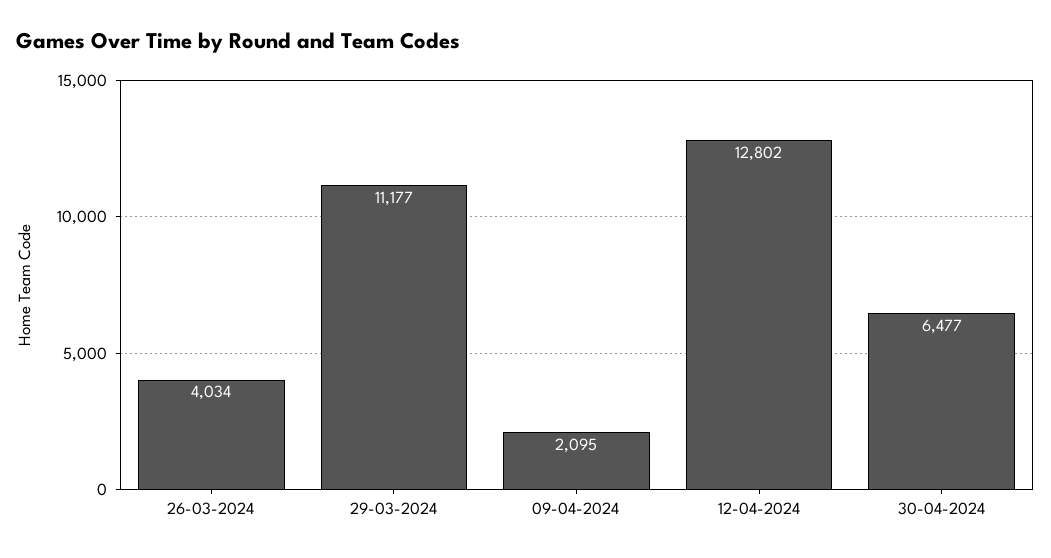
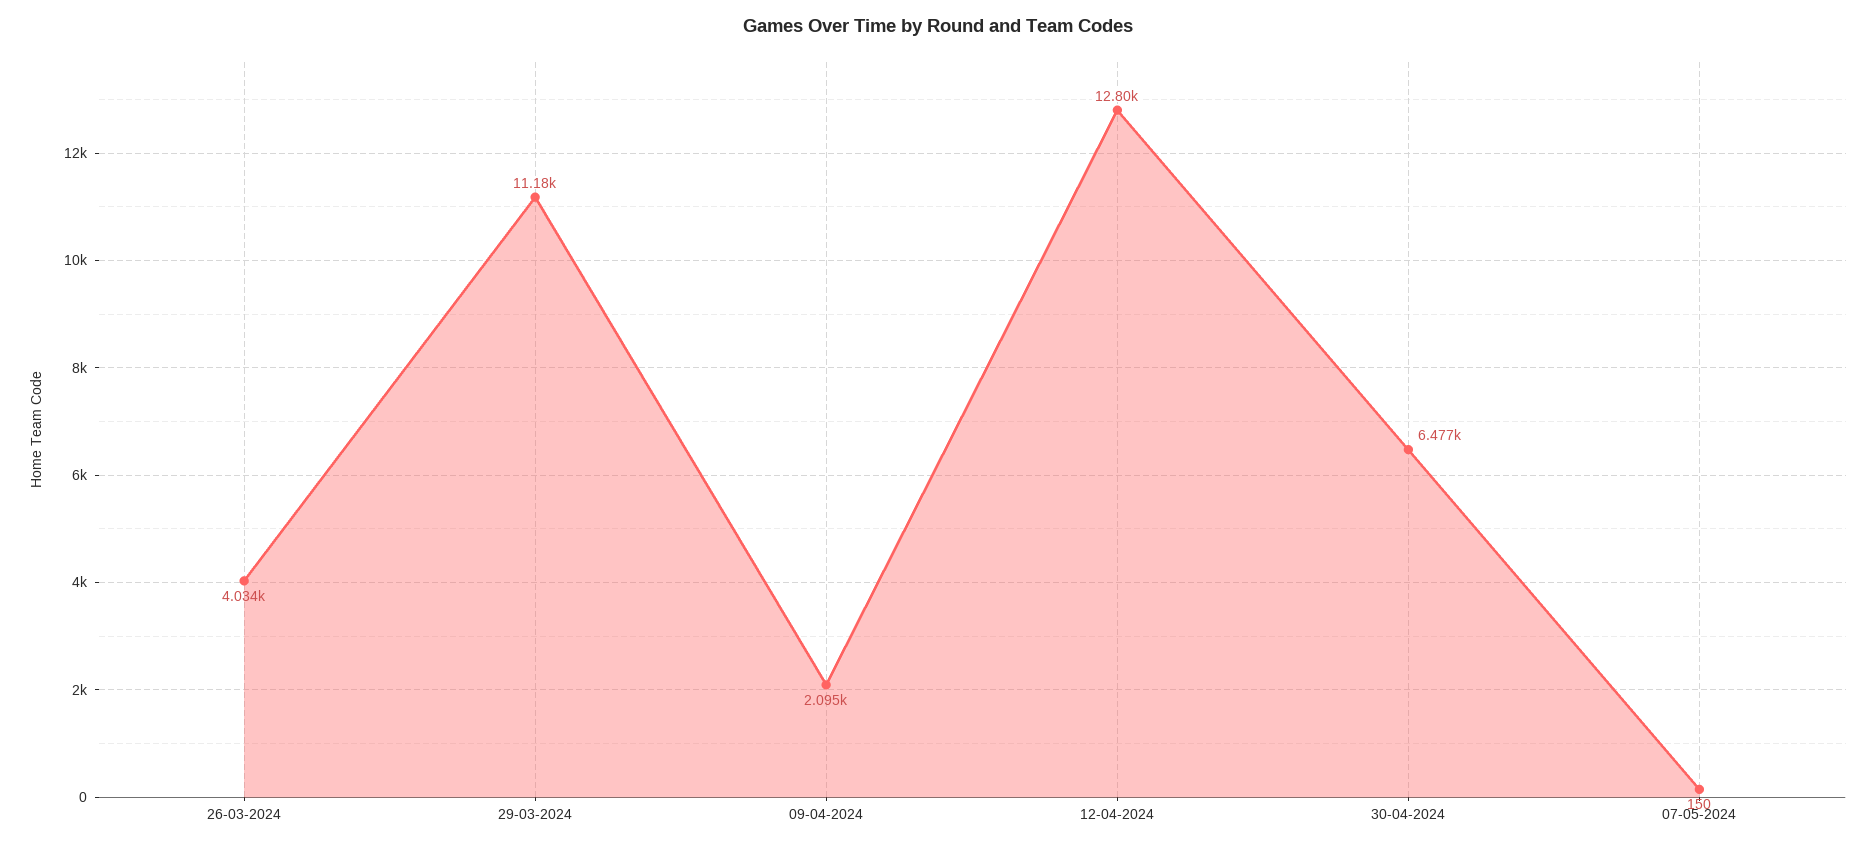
07-05-2024: none -> 150

